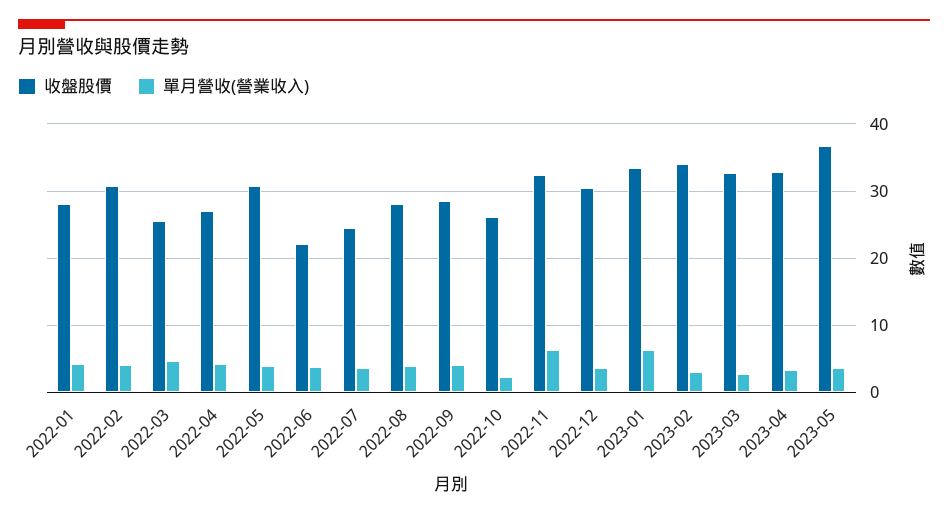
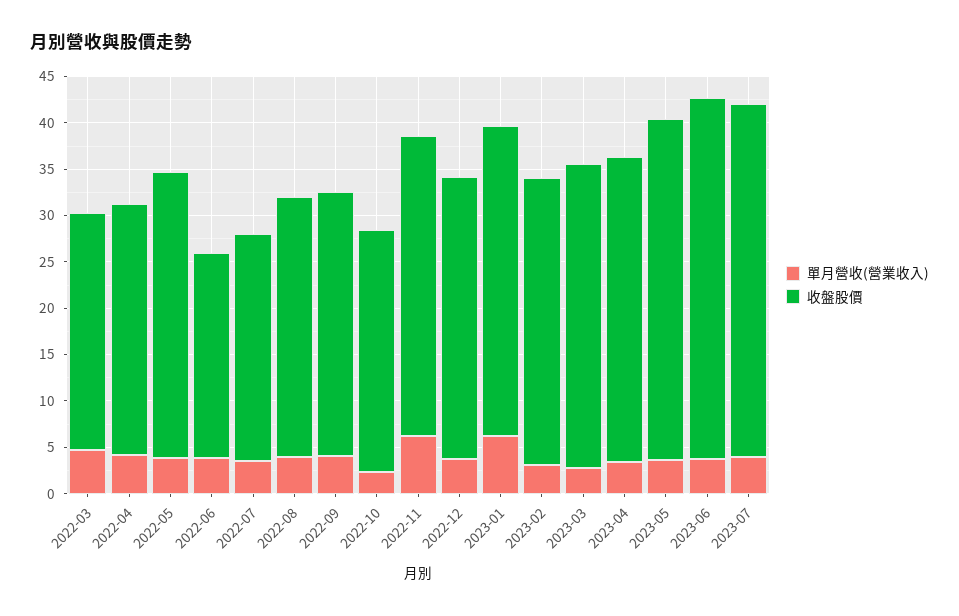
收盤股價, 2022-01: 28 -> none
單月營收(營業收入), 2022-01: 4 -> none
收盤股價, 2022-02: 31 -> none
單月營收(營業收入), 2022-02: 4 -> none
收盤股價, 2023-02: 34 -> 31
單月營收(營業收入), 2023-06: none -> 4
收盤股價, 2023-06: none -> 39
單月營收(營業收入), 2023-07: none -> 4
收盤股價, 2023-07: none -> 38

